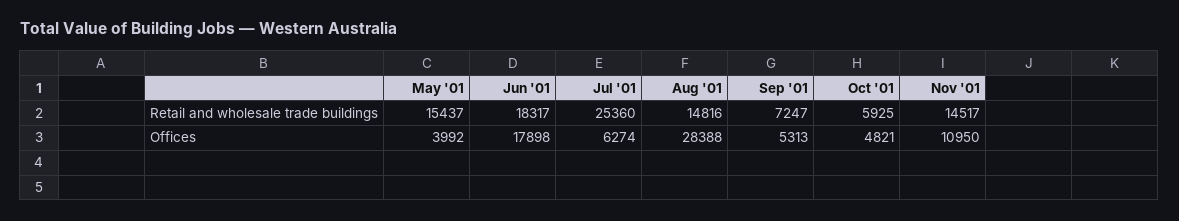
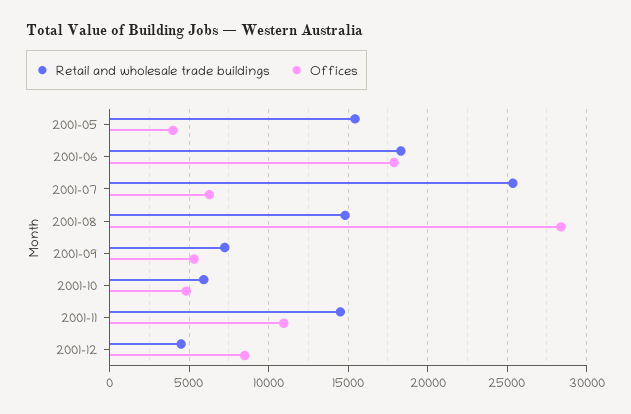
Retail and wholesale trade buildings, 2001-12: none -> 4500
Offices, 2001-12: none -> 8500

